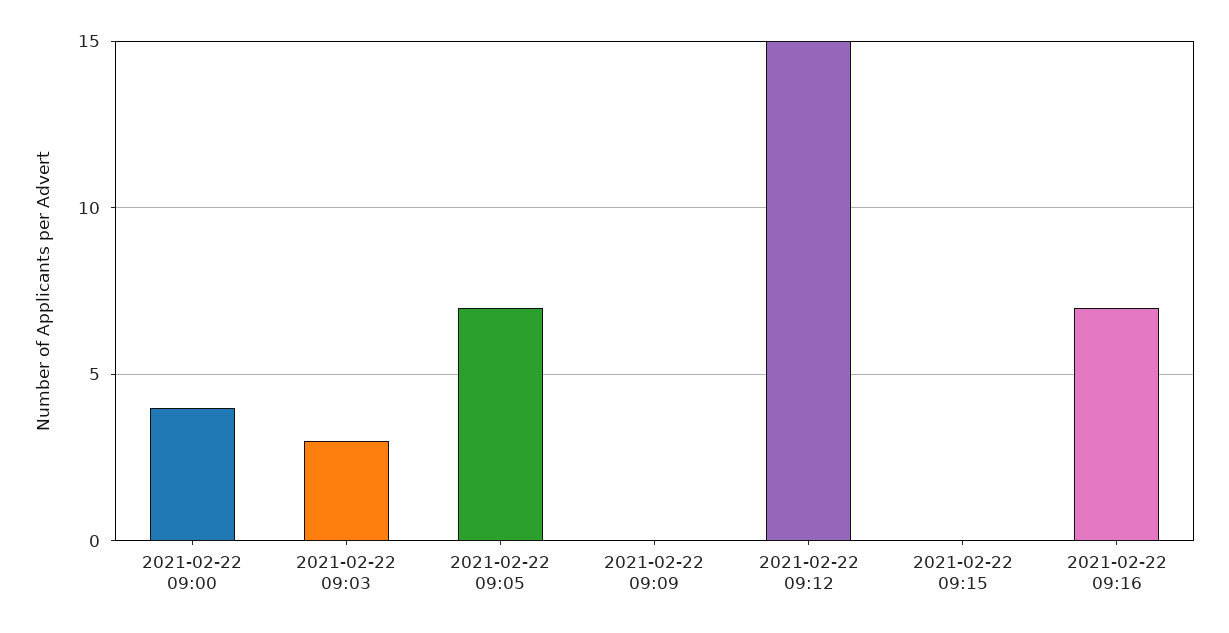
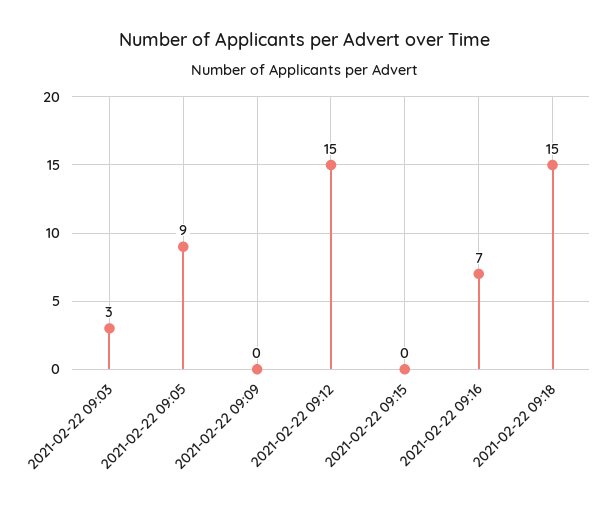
2021-02-22 09:00: 4 -> none
2021-02-22 09:05: 7 -> 9
2021-02-22 09:18: none -> 15

